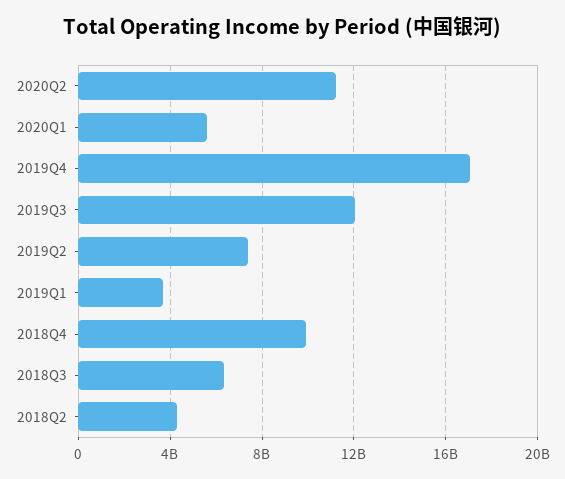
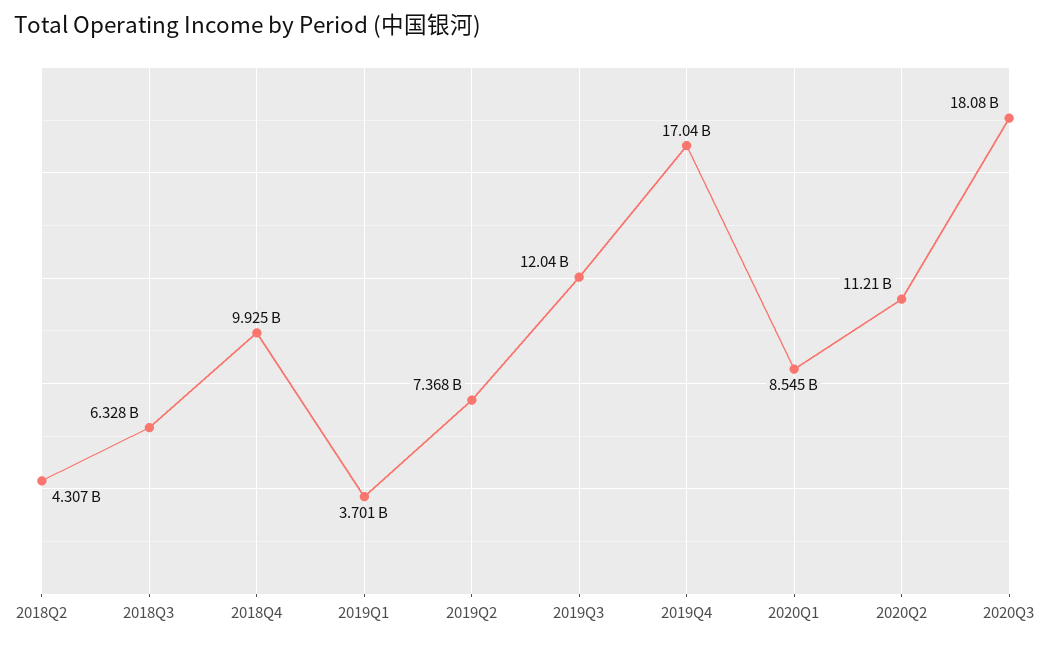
2020Q1: 5500000000 -> 8545000000
2020Q3: none -> 18080000000

